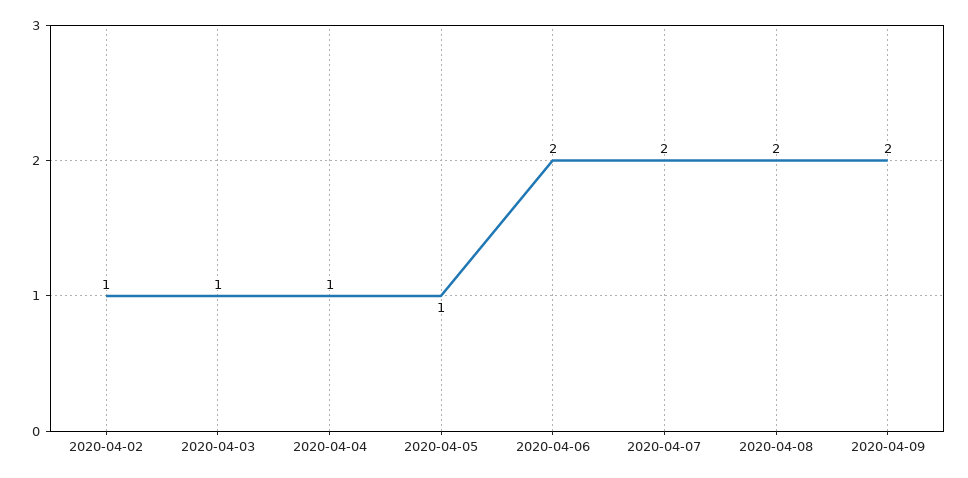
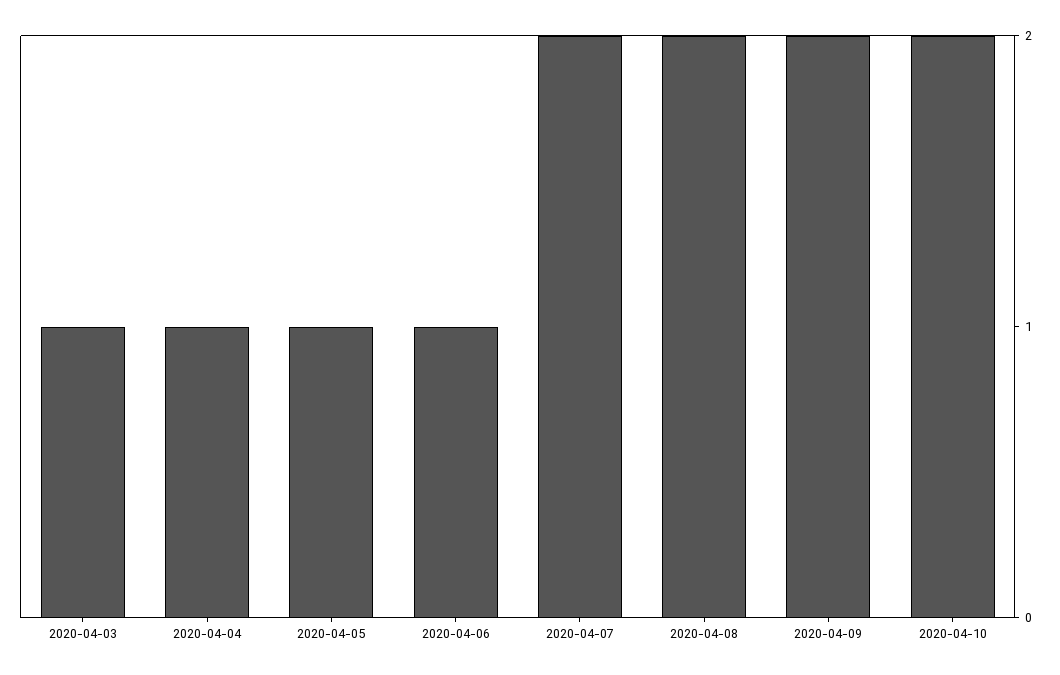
2020-04-02: 1 -> none
2020-04-06: 2 -> 1
2020-04-10: none -> 2

